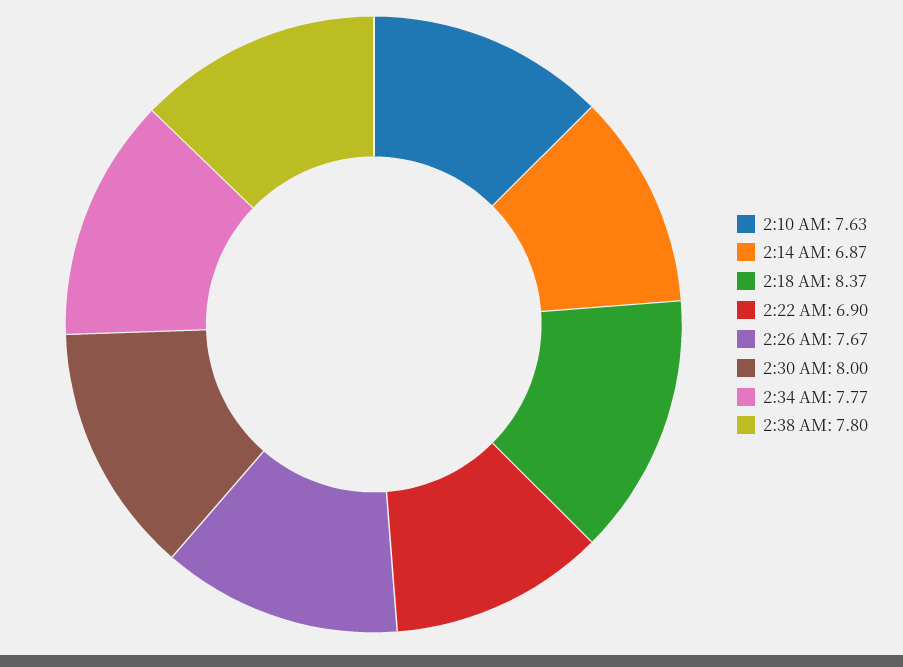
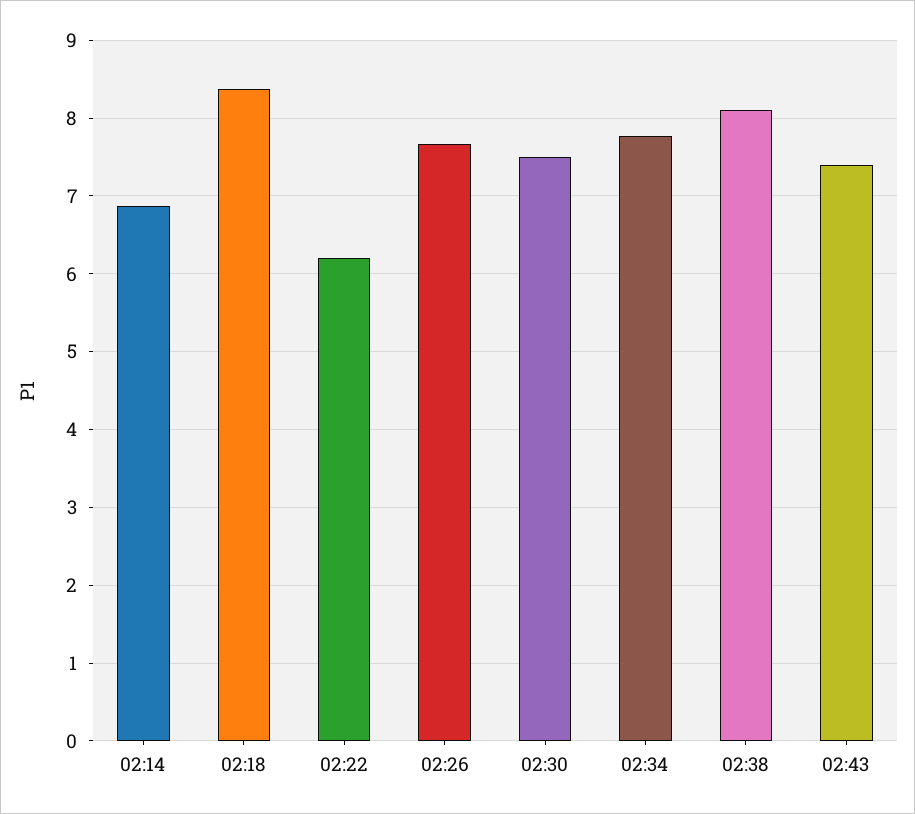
2:10 AM: 7.63 -> none
2:22 AM: 6.9 -> 6.2
2:30 AM: 8 -> 7.5
2:38 AM: 7.8 -> 8.1
02:43: none -> 7.4

